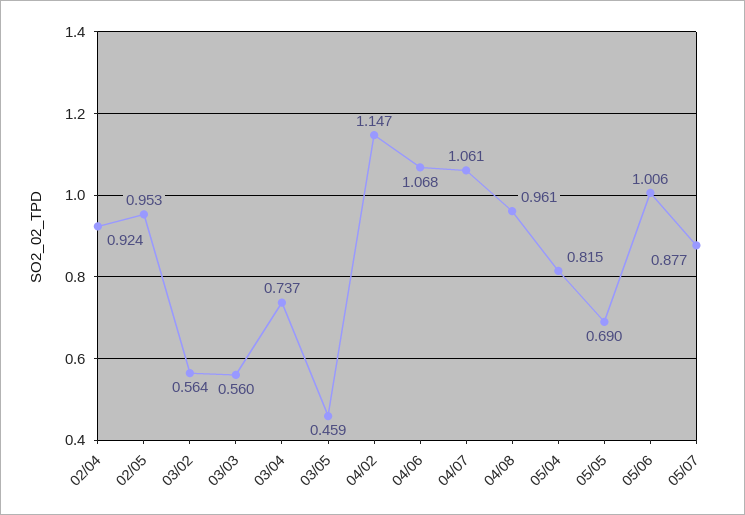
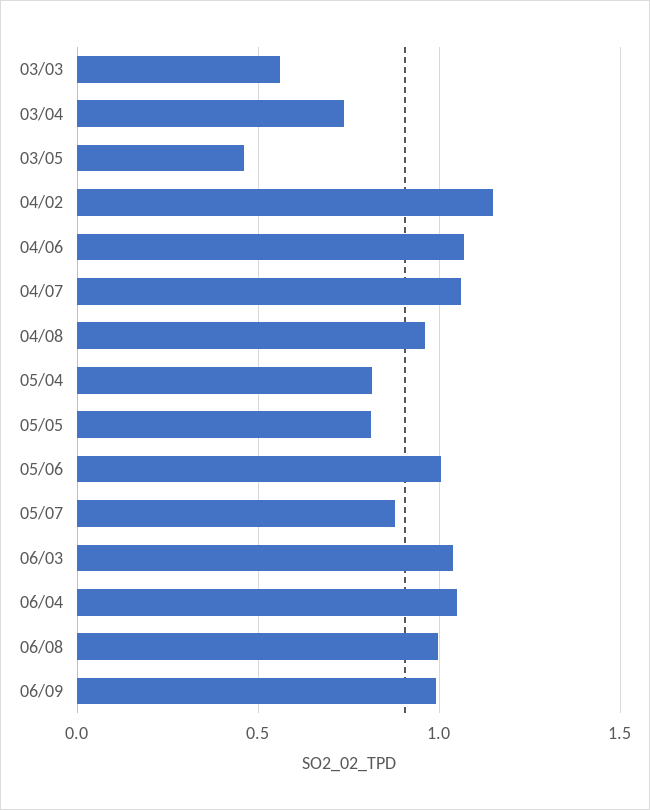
02/04: 0.924 -> none
02/05: 0.953 -> none
03/02: 0.564 -> none
05/05: 0.69 -> 0.8
06/03: none -> 1.05
06/04: none -> 1.05
06/08: none -> 1
06/09: none -> 1

